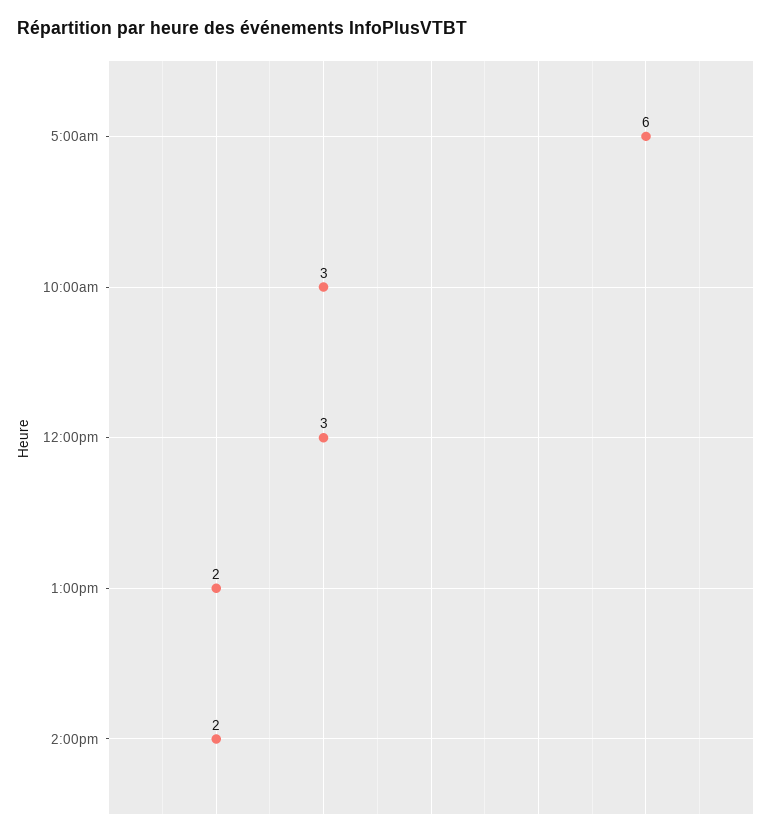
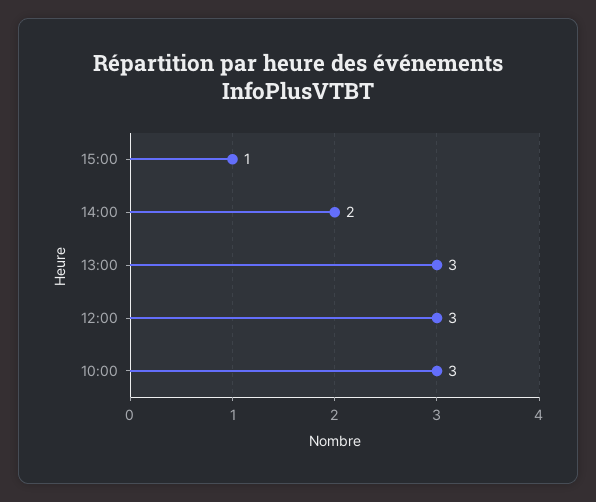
5:00am: 6 -> none
1:00pm: 2 -> 3
15:00: none -> 1

